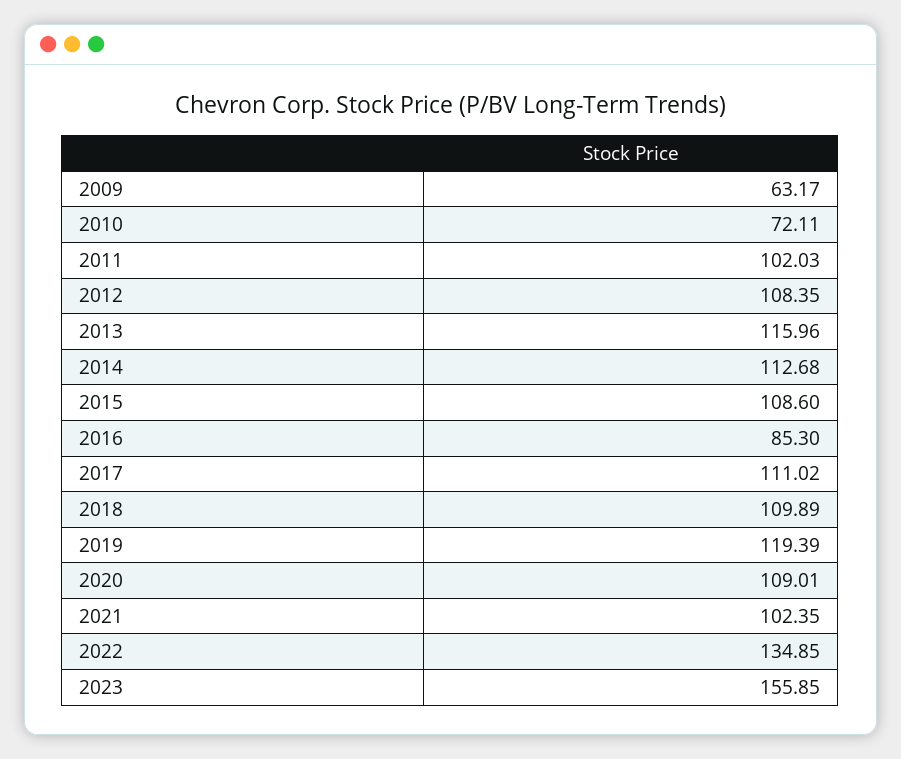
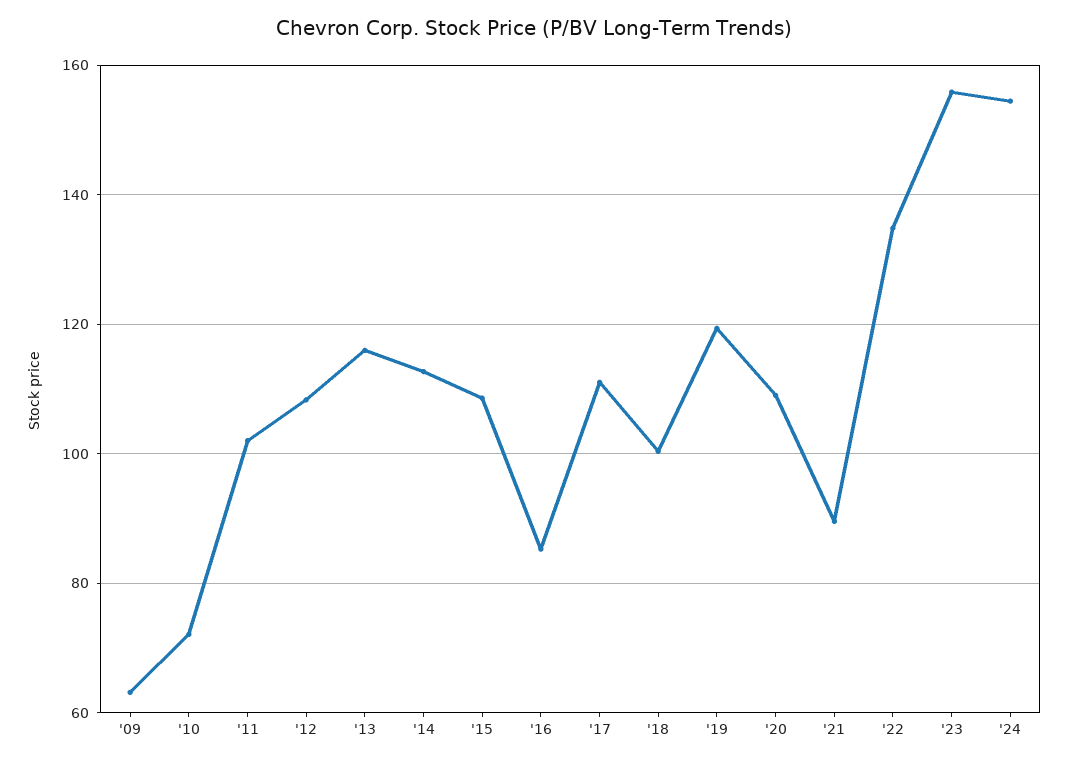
2018: 109.89 -> 100
2021: 102.35 -> 90
'24: none -> 154

